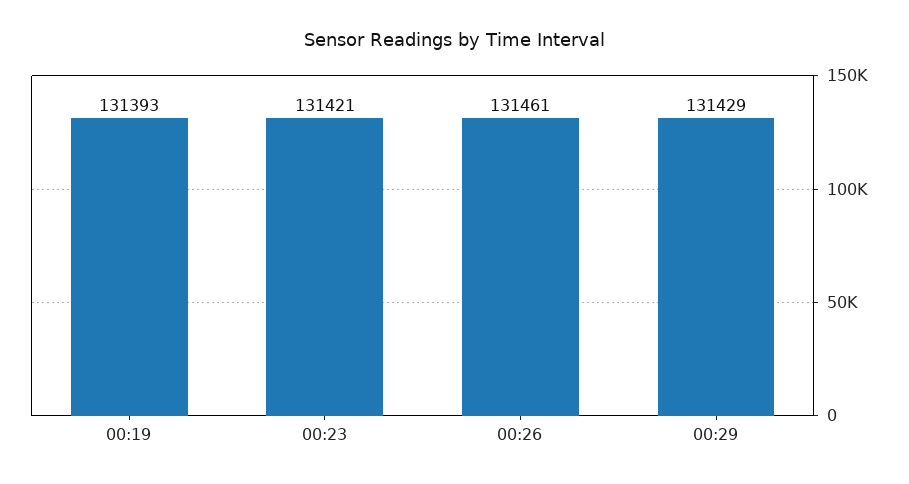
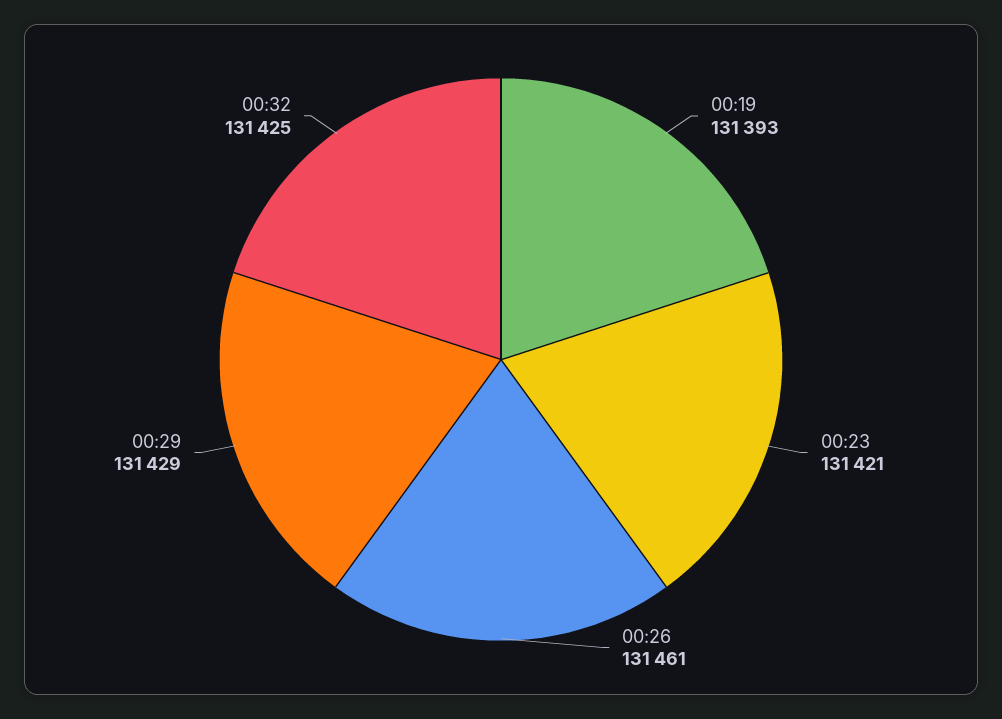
00:32: none -> 131425

